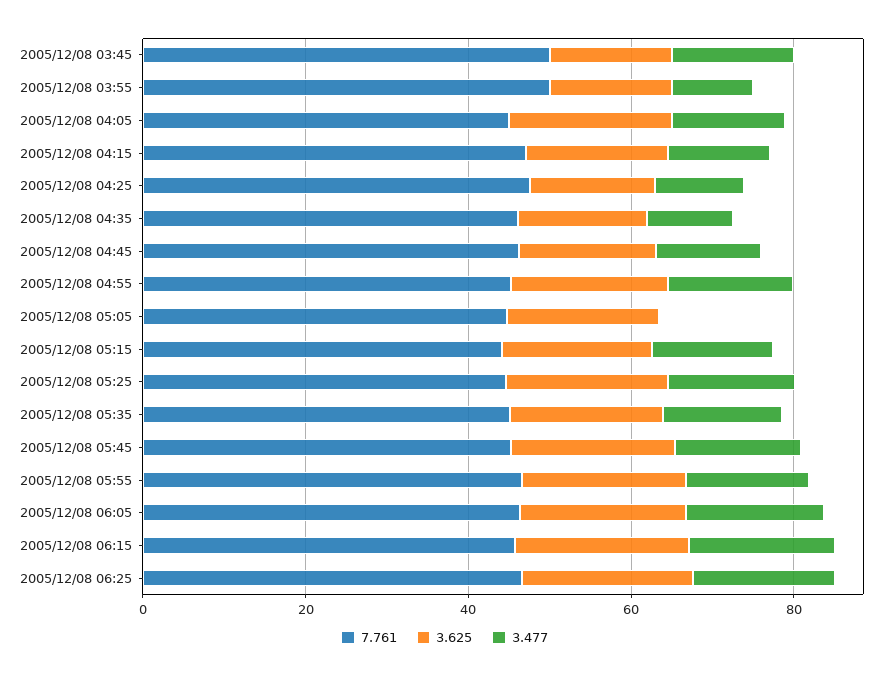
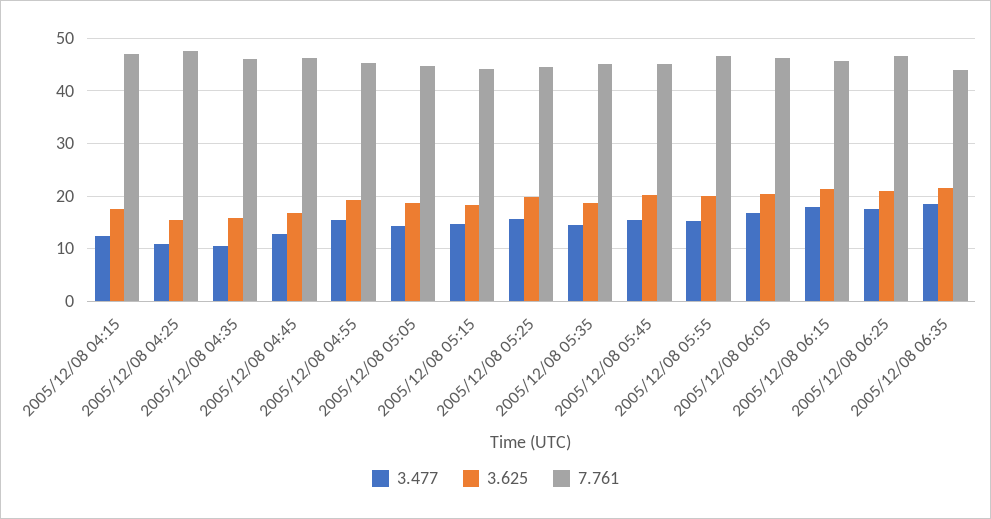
7.761, 2005/12/08 03:45: 50 -> none
3.625, 2005/12/08 03:45: 15 -> none
3.477, 2005/12/08 03:45: 15 -> none
7.761, 2005/12/08 03:55: 50 -> none
3.625, 2005/12/08 03:55: 15 -> none
3.477, 2005/12/08 03:55: 10 -> none
7.761, 2005/12/08 04:05: 45 -> none
3.625, 2005/12/08 04:05: 20 -> none
3.477, 2005/12/08 04:05: 15 -> none
3.477, 2005/12/08 05:05: 0 -> 14
3.477, 2005/12/08 06:35: none -> 18
3.625, 2005/12/08 06:35: none -> 22
7.761, 2005/12/08 06:35: none -> 44

